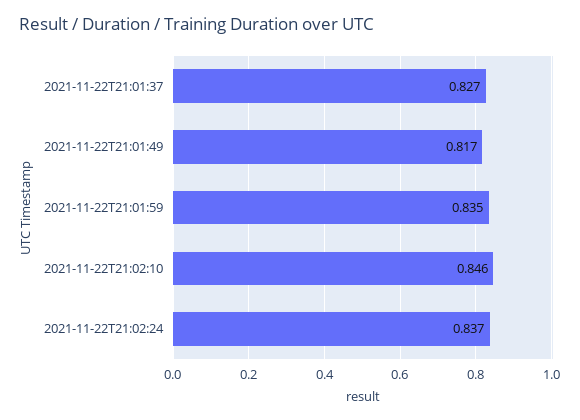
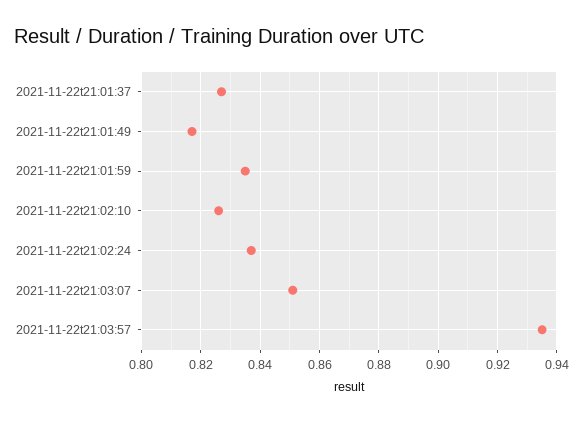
2021-11-22T21:02:10: 0.846 -> 0.825
2021-11-22t21:03:07: none -> 0.85
2021-11-22t21:03:57: none -> 0.935

